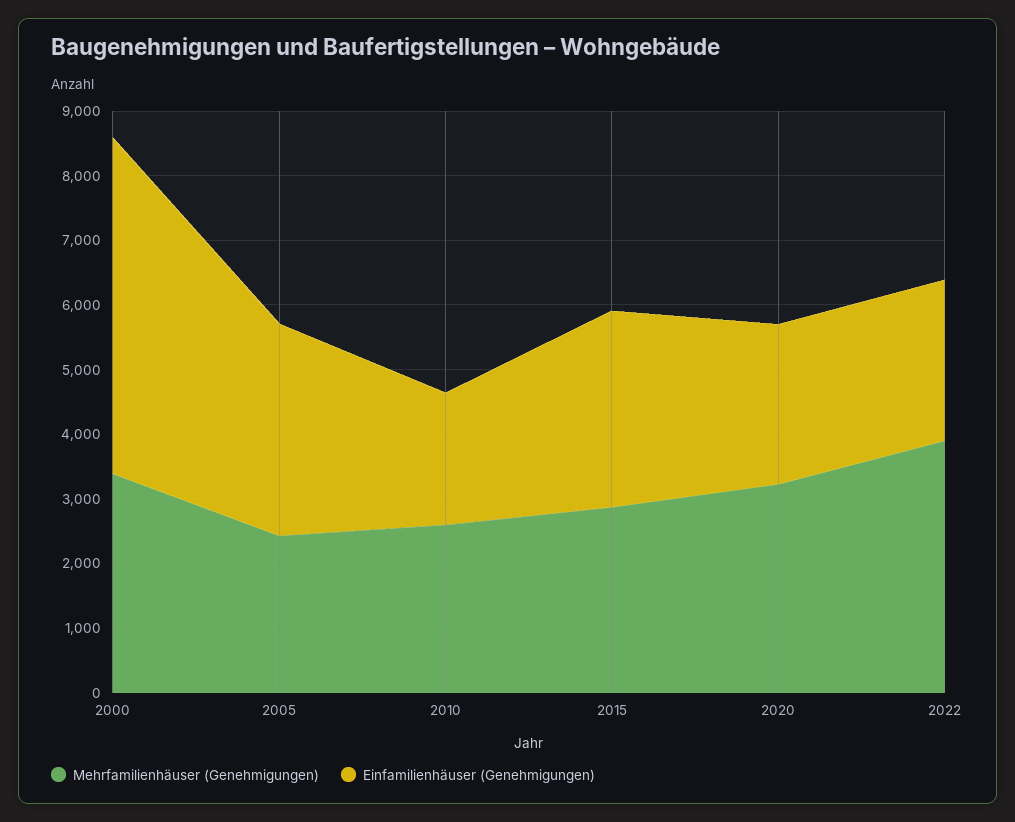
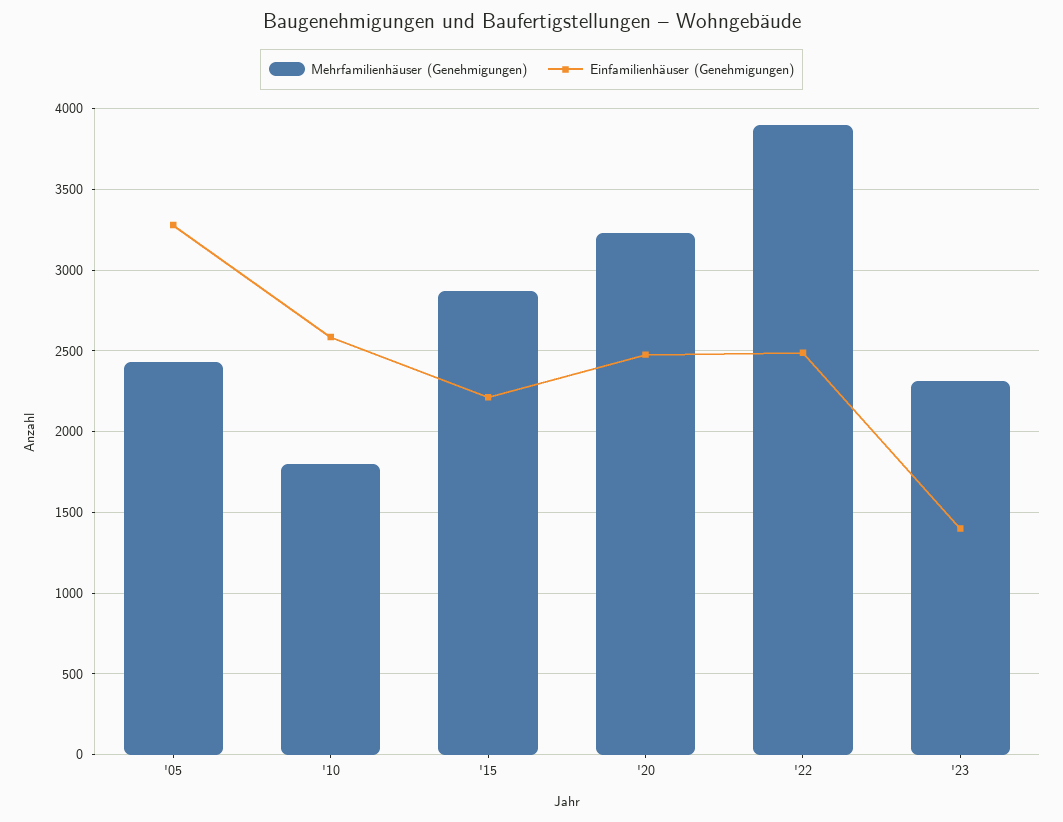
Mehrfamilienhäuser (Genehmigungen), 2000: 3400 -> none
Einfamilienhäuser (Genehmigungen), 2000: 5200 -> none
Mehrfamilienhäuser (Genehmigungen), 2010: 2600 -> 1800
Einfamilienhäuser (Genehmigungen), 2010: 2000 -> 2600
Einfamilienhäuser (Genehmigungen), 2015: 3000 -> 2200
Mehrfamilienhäuser (Genehmigungen), '23: none -> 2300
Einfamilienhäuser (Genehmigungen), '23: none -> 1400

